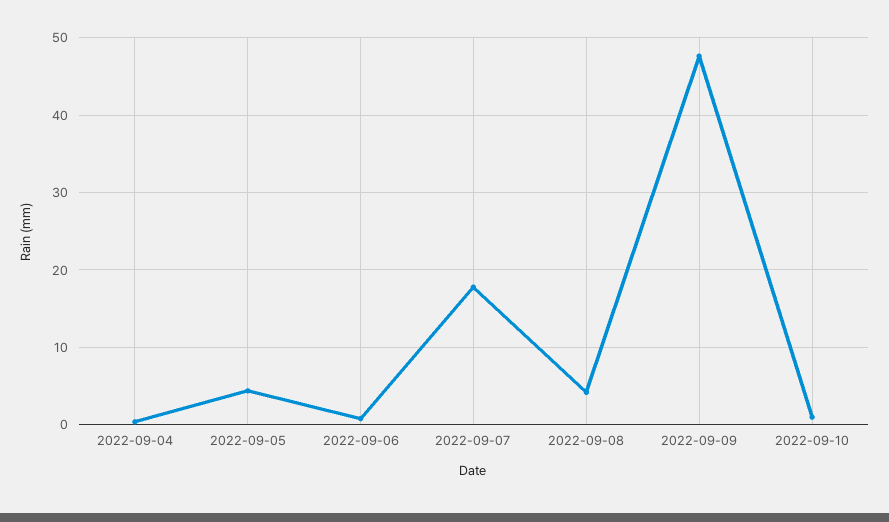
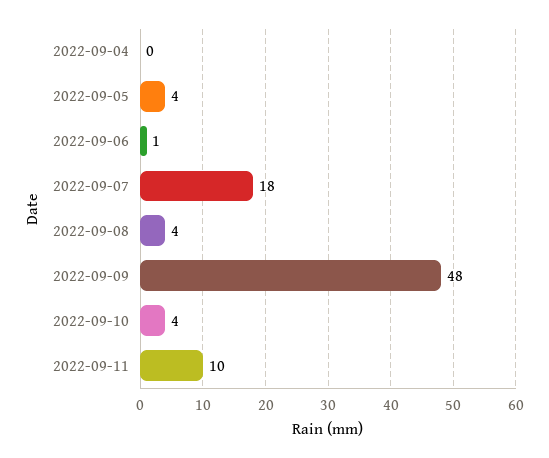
2022-09-10: 1 -> 4
2022-09-11: none -> 10

